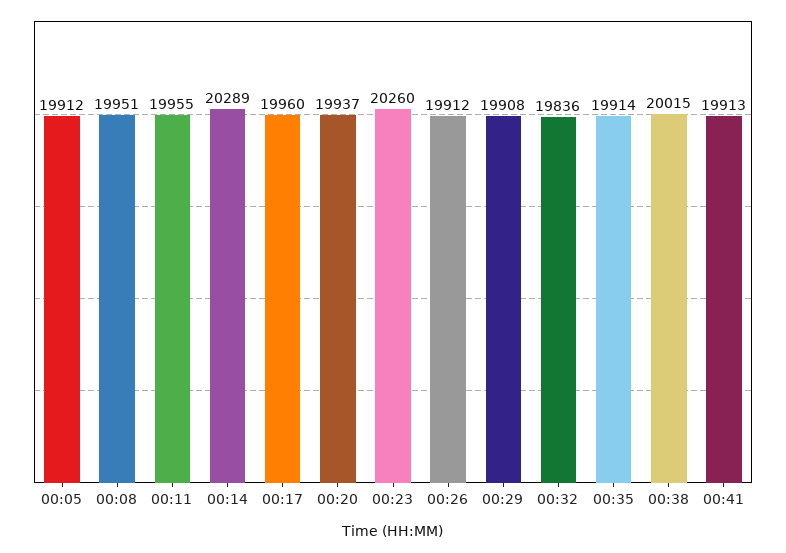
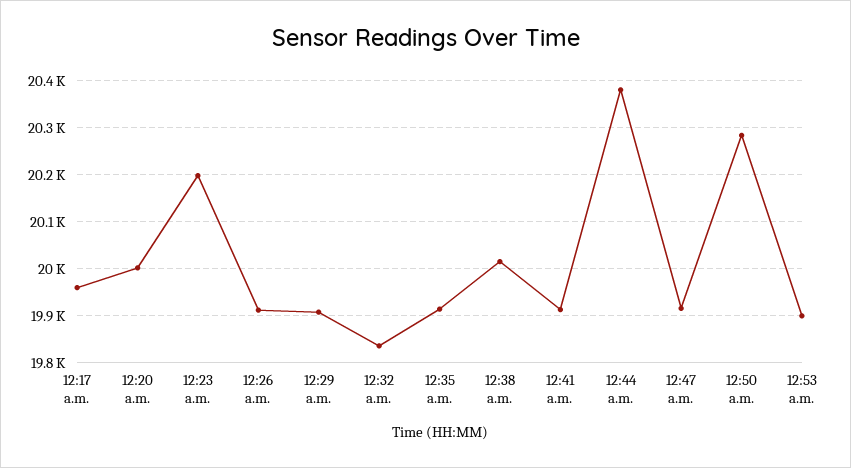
00:05: 19912 -> none
00:08: 19951 -> none
00:11: 19955 -> none
00:14: 20289 -> none
00:20: 19937 -> 20000
00:23: 20260 -> 20200
12:44 a.m.: none -> 20380
12:47 a.m.: none -> 19920
12:50 a.m.: none -> 20280
12:53 a.m.: none -> 19900

